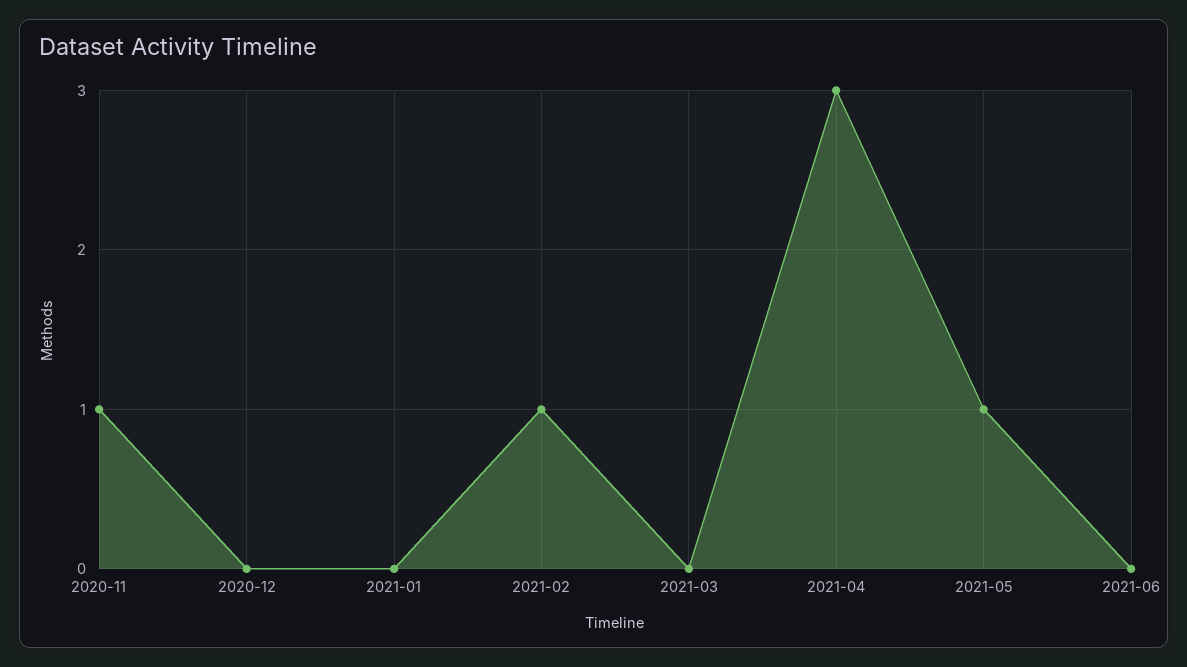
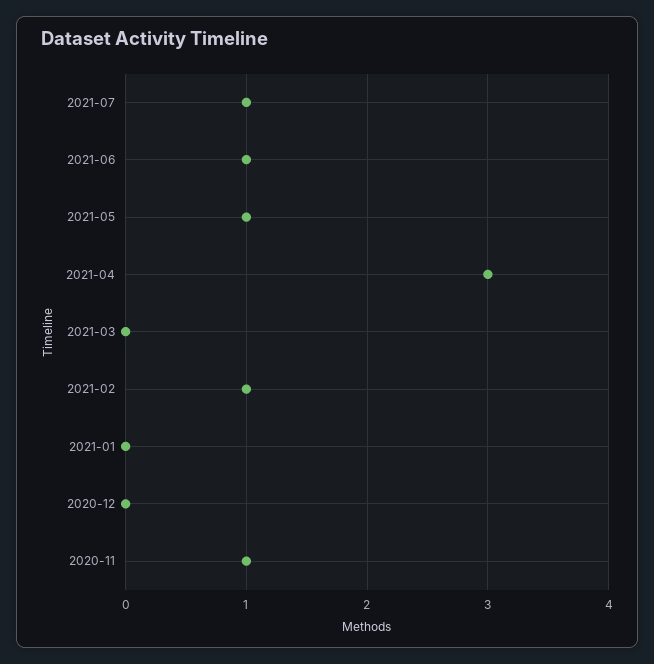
2021-06: 0 -> 1
2021-07: none -> 1

